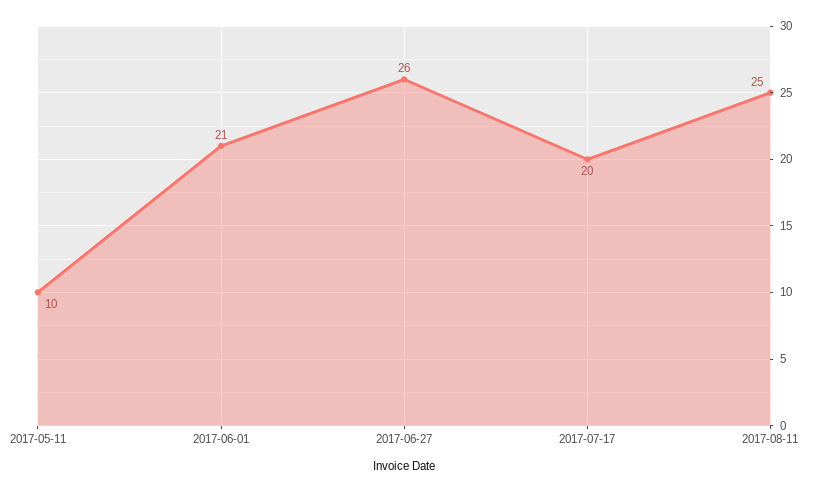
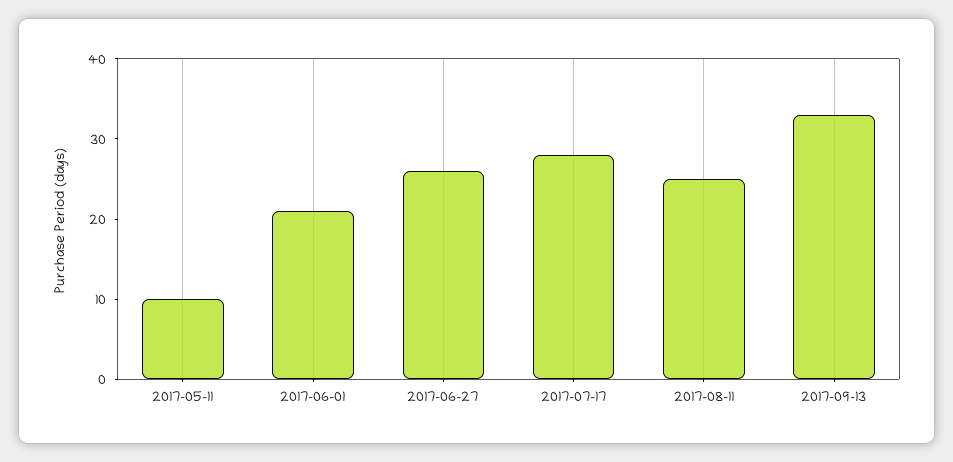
2017-07-17: 20 -> 28
2017-09-13: none -> 33

